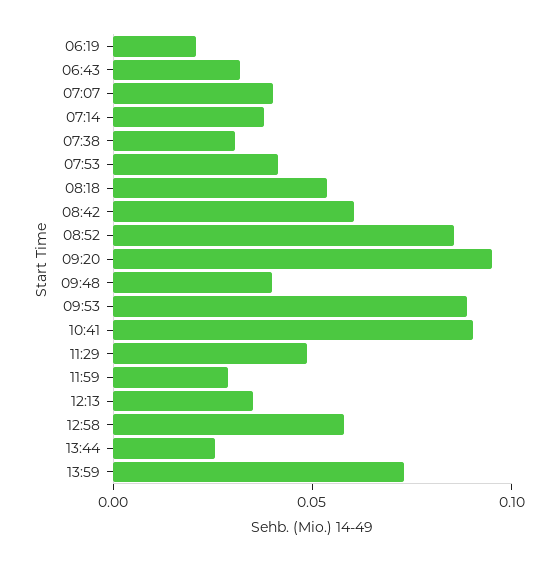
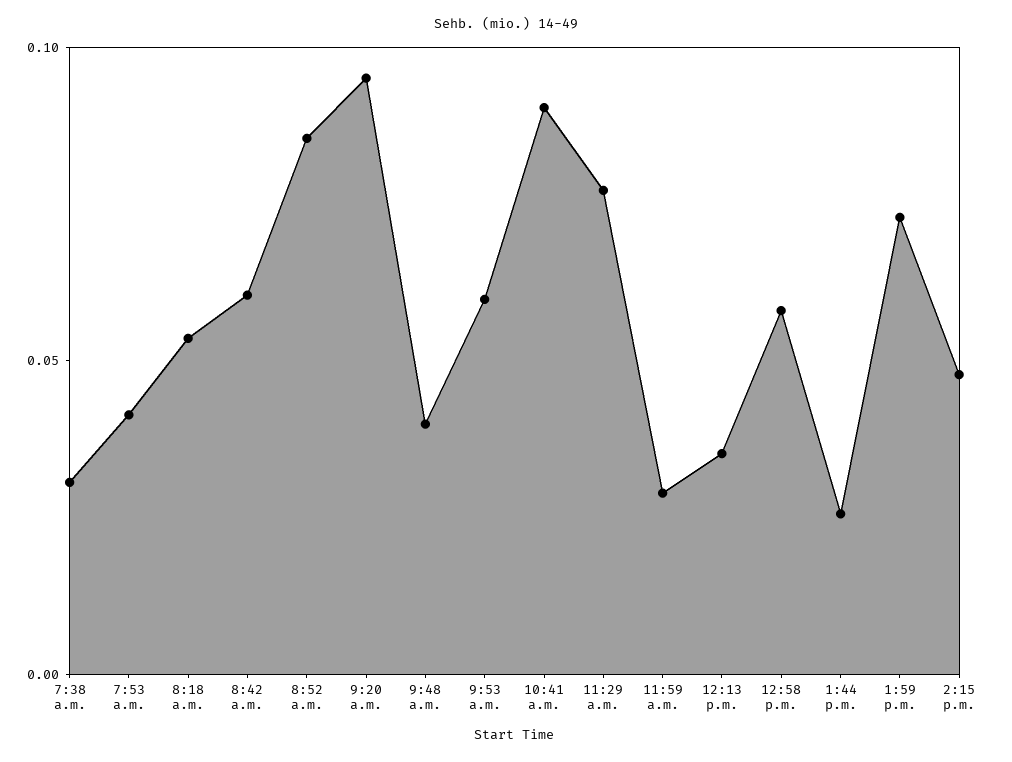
06:19: 0.02 -> none
06:43: 0.03 -> none
07:07: 0.04 -> none
07:14: 0.04 -> none
09:53: 0.09 -> 0.06
11:29: 0.05 -> 0.08
2:15 p.m.: none -> 0.05

